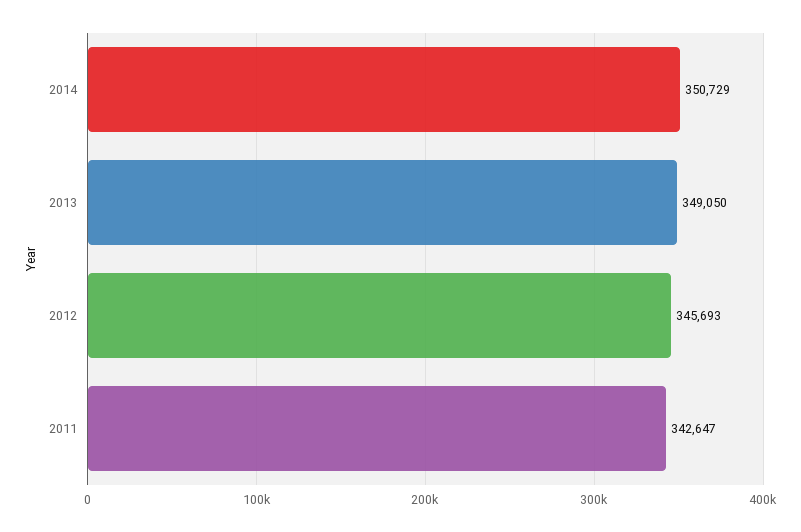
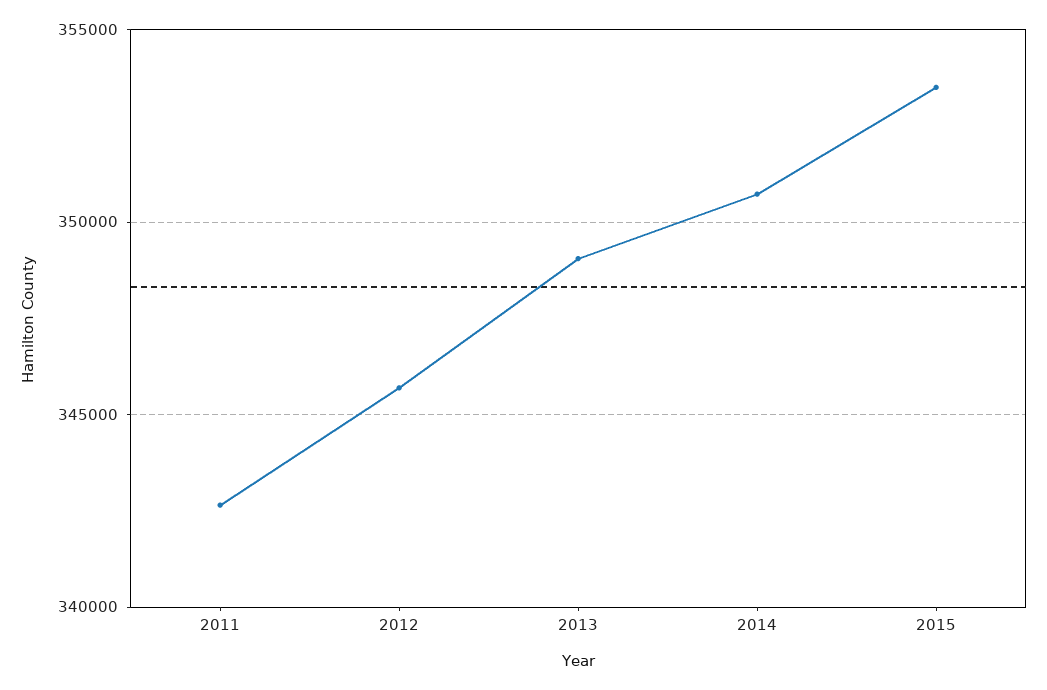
2015: none -> 353500

